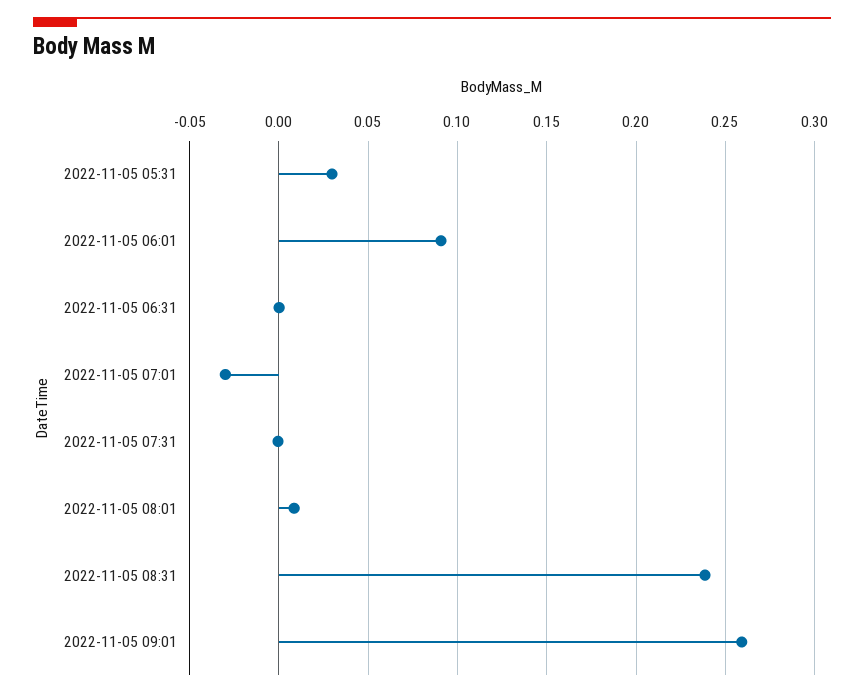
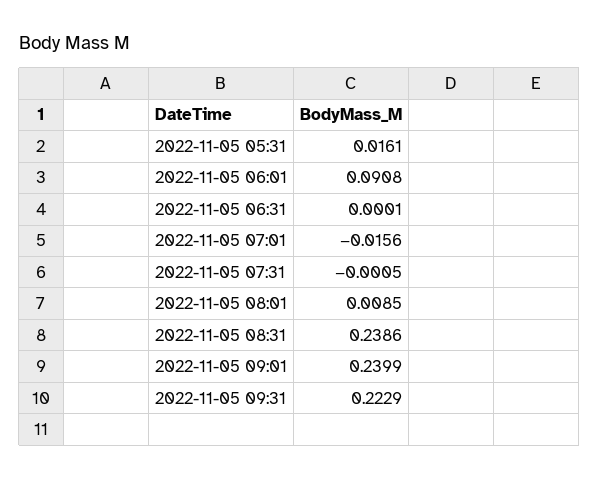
2022-11-05 05:31: 0.03 -> 0.0161
2022-11-05 07:01: -0.03 -> -0.0156
2022-11-05 09:01: 0.26 -> 0.2399
2022-11-05 09:31: none -> 0.2229

